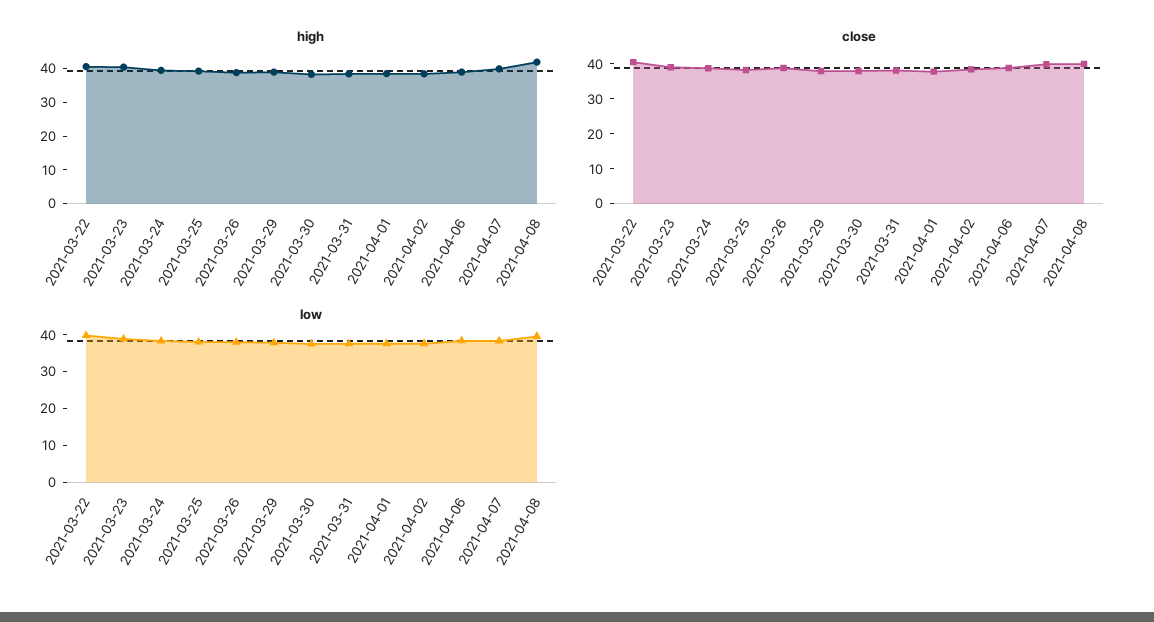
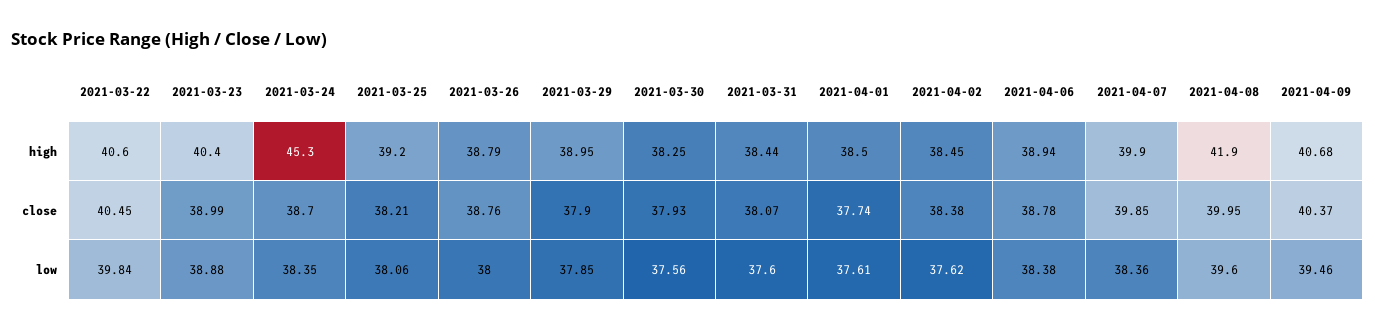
high, 2021-03-24: 40 -> 45.3
high, 2021-04-09: none -> 40.68
close, 2021-04-09: none -> 40.37
low, 2021-04-09: none -> 39.46

